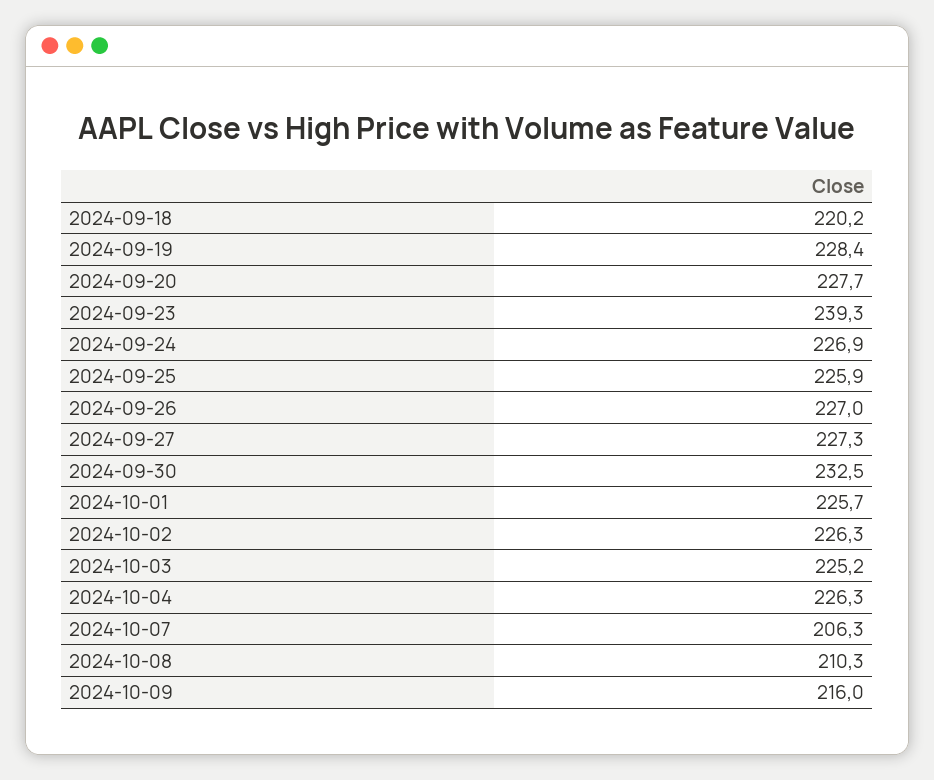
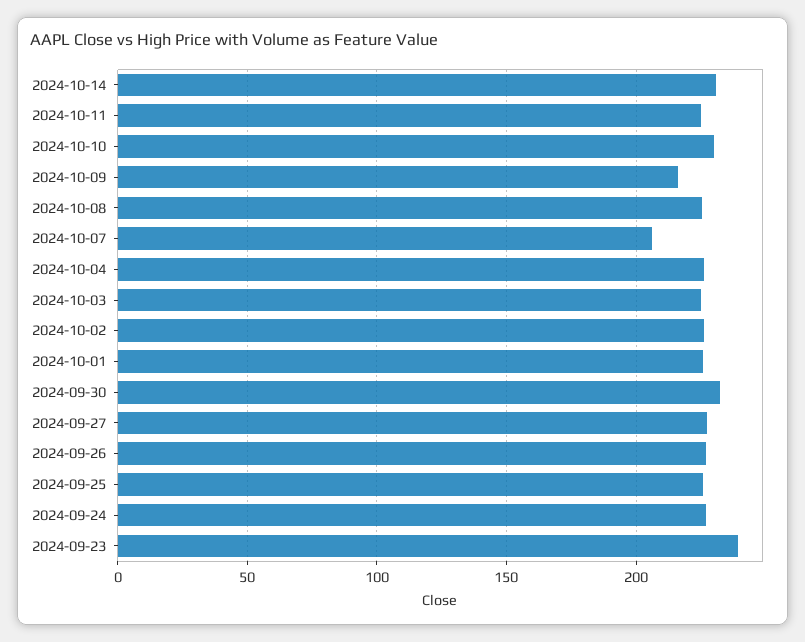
2024-09-18: 220.2 -> none
2024-09-19: 228.4 -> none
2024-09-20: 227.7 -> none
2024-10-08: 210.3 -> 225
2024-10-14: none -> 230
2024-10-11: none -> 225
2024-10-10: none -> 230

